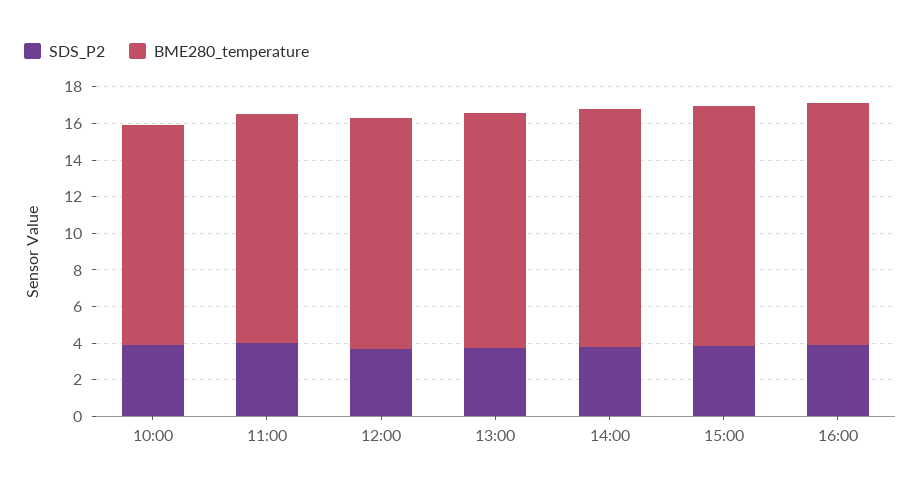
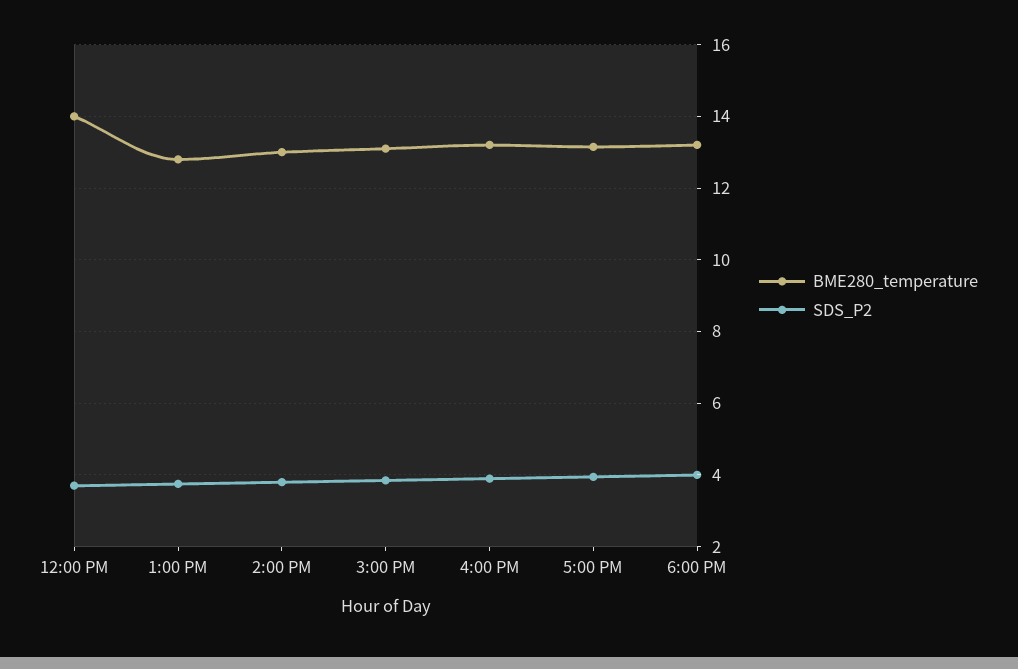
SDS_P2, 10:00: 4 -> none
BME280_temperature, 10:00: 12 -> none
SDS_P2, 11:00: 4 -> none
BME280_temperature, 11:00: 12.5 -> none
BME280_temperature, 12:00: 12.5 -> 14
BME280_temperature, 5:00 PM: none -> 13.2
SDS_P2, 5:00 PM: none -> 4
BME280_temperature, 6:00 PM: none -> 13.2
SDS_P2, 6:00 PM: none -> 4

